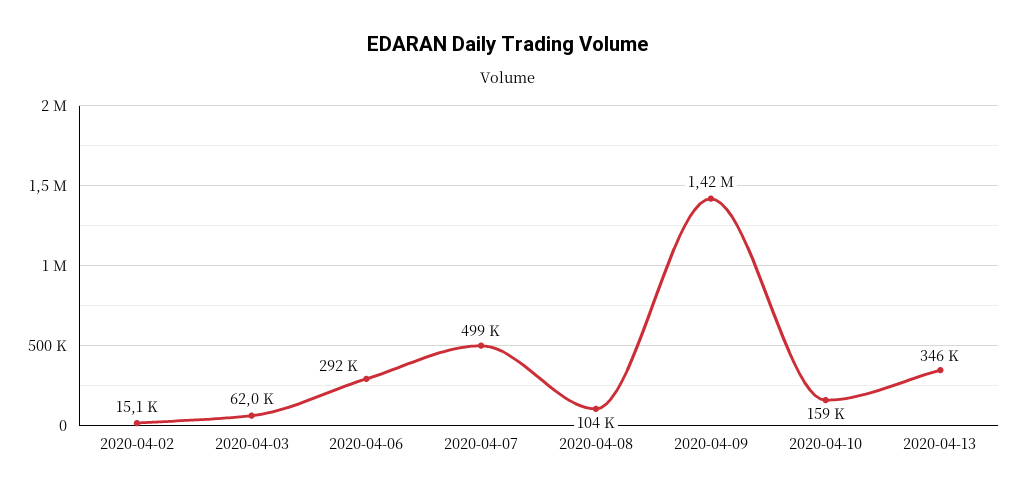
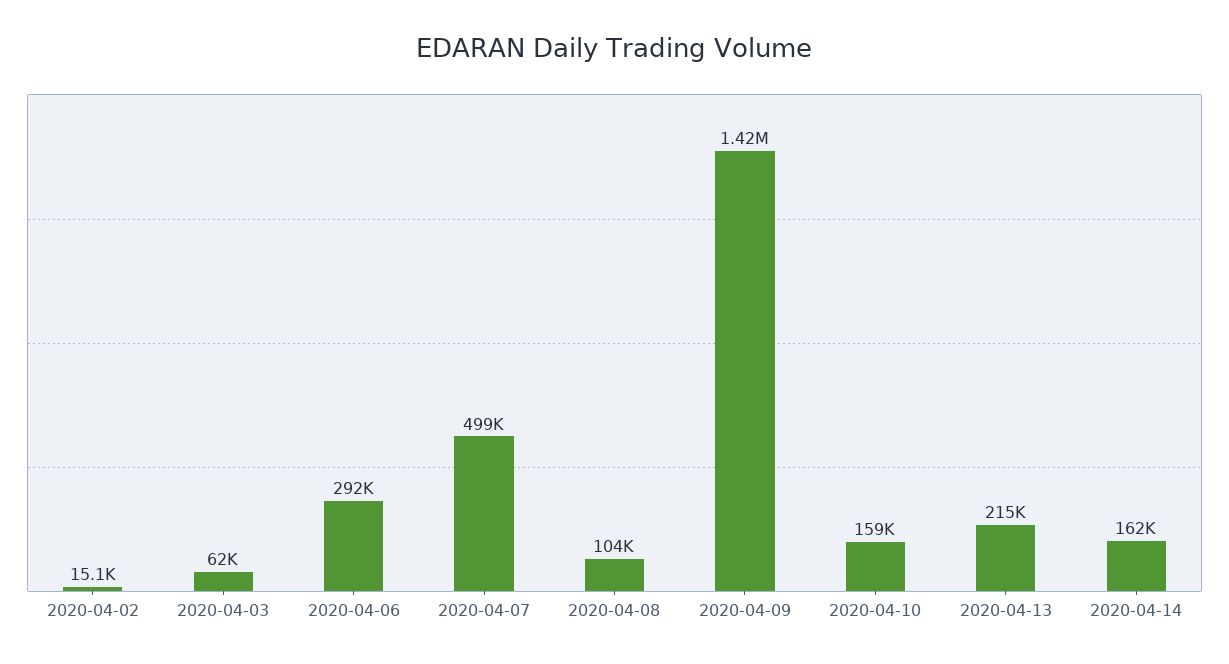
2020-04-13: 346000 -> 215000
2020-04-14: none -> 162000

